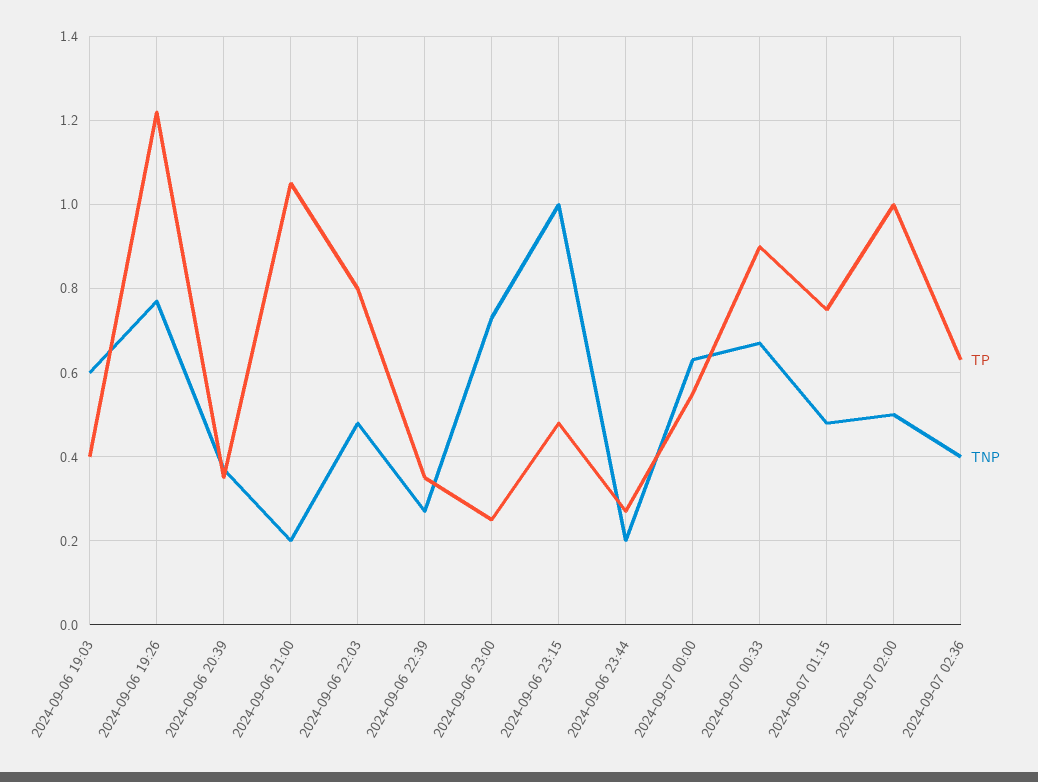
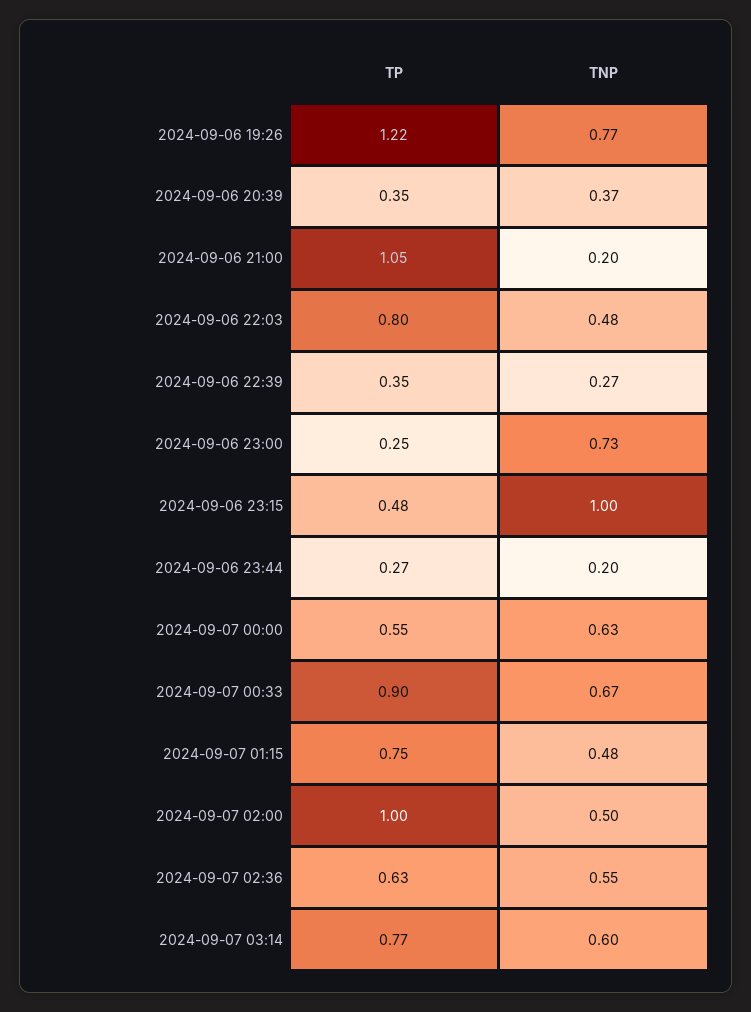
TP, 2024-09-06 19:03: 0.4 -> none
TNP, 2024-09-06 19:03: 0.6 -> none
TNP, 2024-09-07 02:36: 0.4 -> 0.55
TP, 2024-09-07 03:14: none -> 0.77
TNP, 2024-09-07 03:14: none -> 0.6

